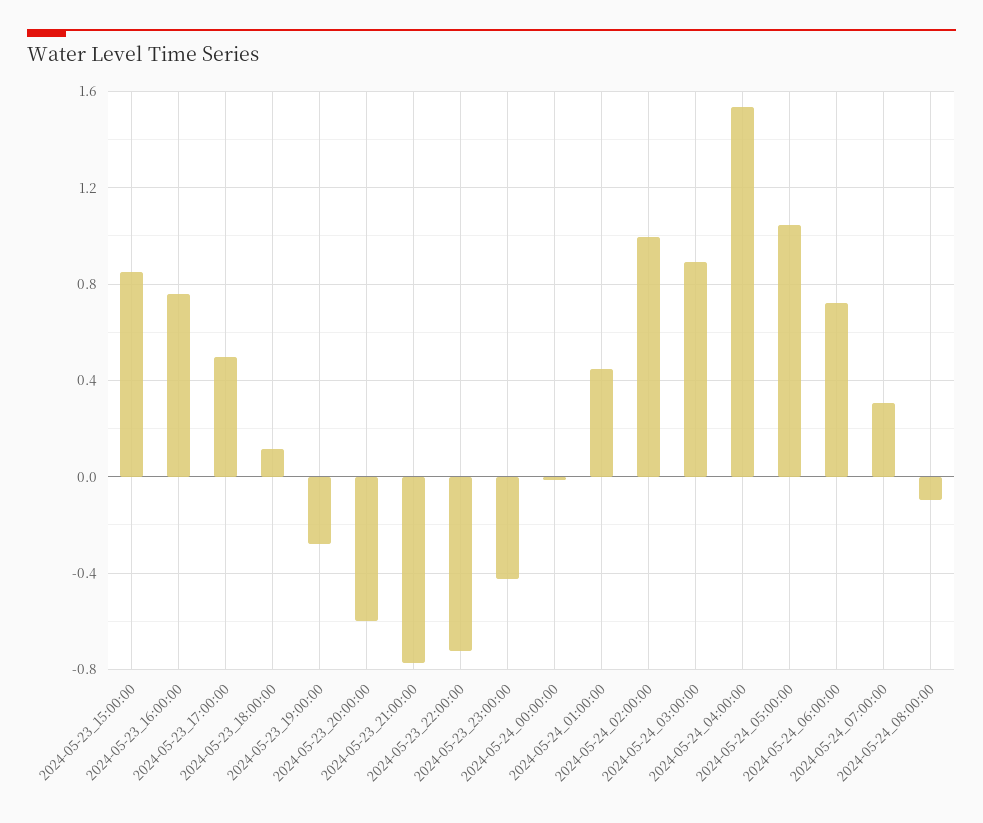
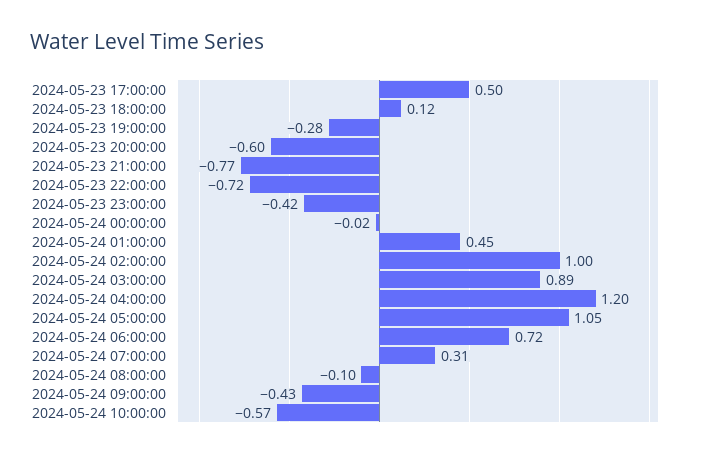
2024-05-23_15:00:00: 0.85 -> none
2024-05-23_16:00:00: 0.75 -> none
2024-05-24_04:00:00: 1.55 -> 1.2
2024-05-24 09:00:00: none -> -0.43
2024-05-24 10:00:00: none -> -0.57

